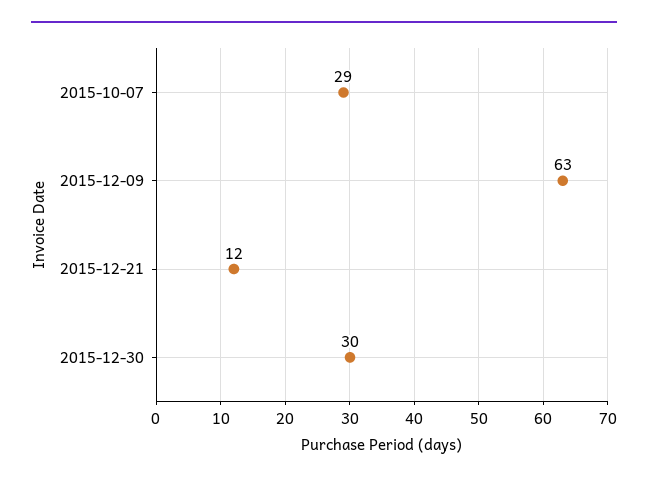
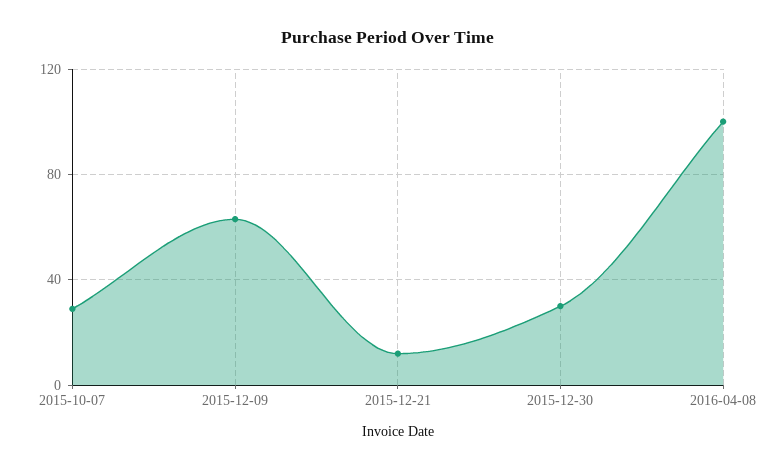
2016-04-08: none -> 100

